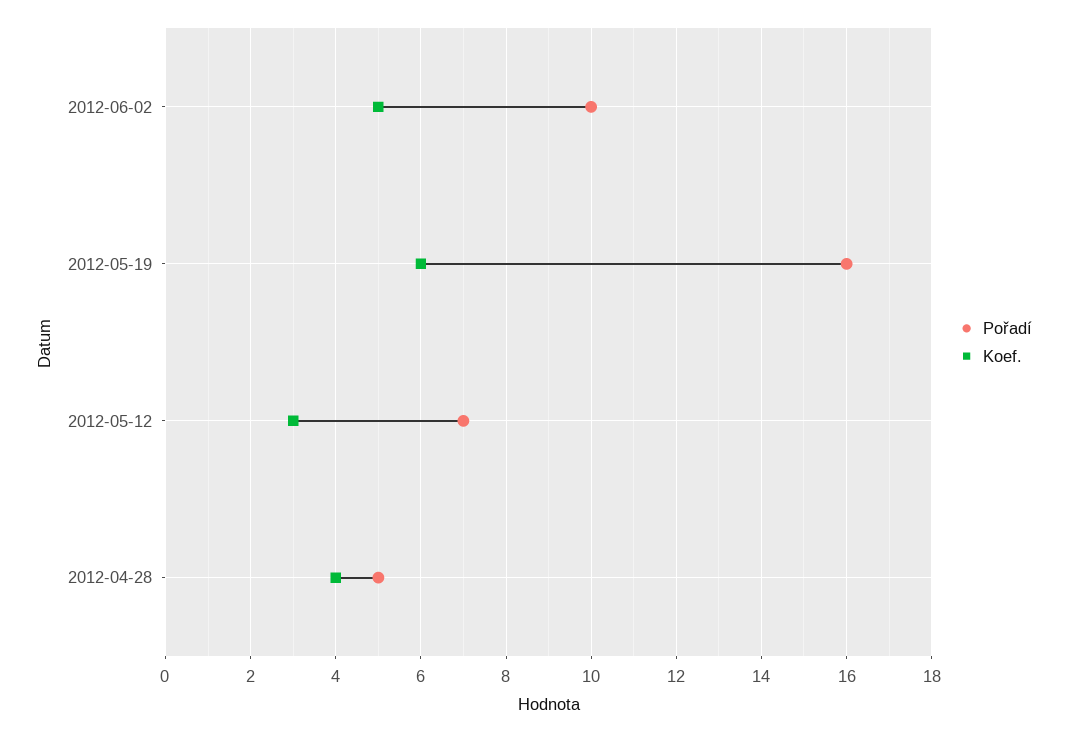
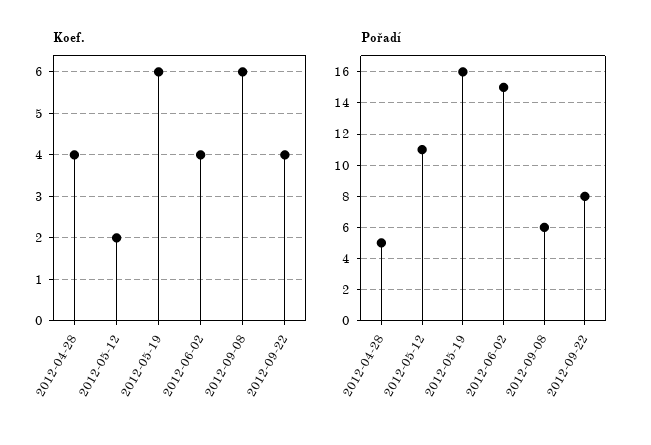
Pořadí, 2012-06-02: 10 -> 15
Koef., 2012-06-02: 5 -> 4
Pořadí, 2012-05-12: 7 -> 11
Koef., 2012-05-12: 3 -> 2
Koef., 2012-09-08: none -> 6
Koef., 2012-09-22: none -> 4
Pořadí, 2012-09-08: none -> 6
Pořadí, 2012-09-22: none -> 8

